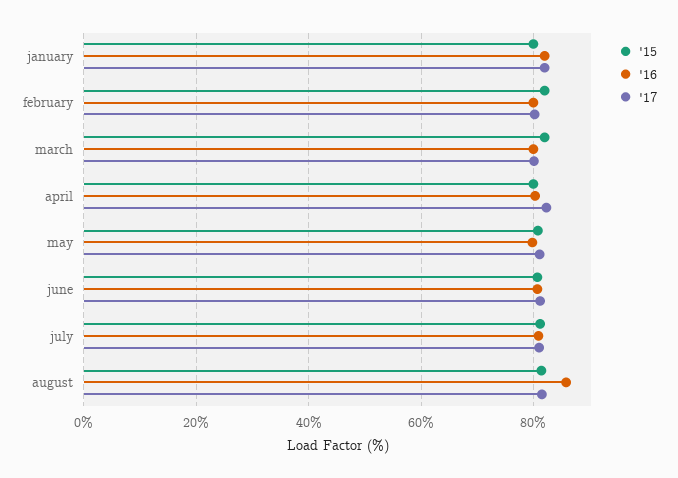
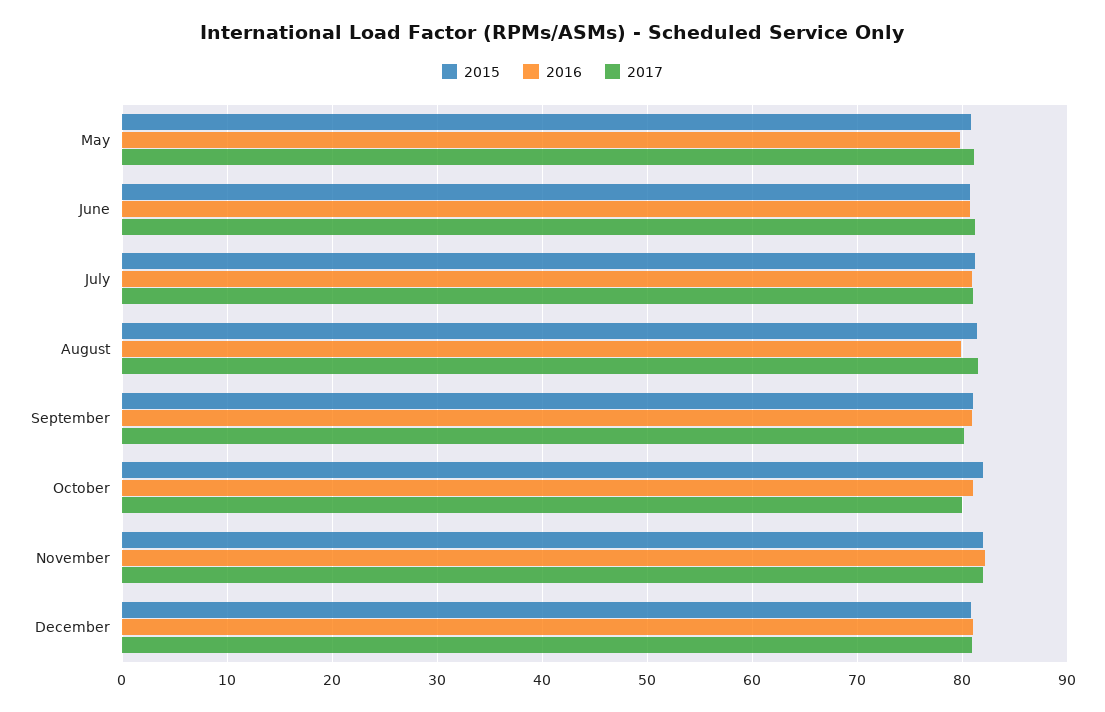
'15, january: 80 -> none
'16, january: 82 -> none
'17, january: 82 -> none
'15, february: 82 -> none
'16, february: 80 -> none
'17, february: 80 -> none
'15, march: 82 -> none
'16, march: 80 -> none
'17, march: 80 -> none
'15, april: 80 -> none
'16, april: 80 -> none
'17, april: 82 -> none
'16, august: 86 -> 80
'15, September: none -> 81
'16, September: none -> 81
'17, September: none -> 80
'15, October: none -> 82
'16, October: none -> 81
'17, October: none -> 80
'15, November: none -> 82
'16, November: none -> 82
'17, November: none -> 82
'15, December: none -> 81
'16, December: none -> 81
'17, December: none -> 81

